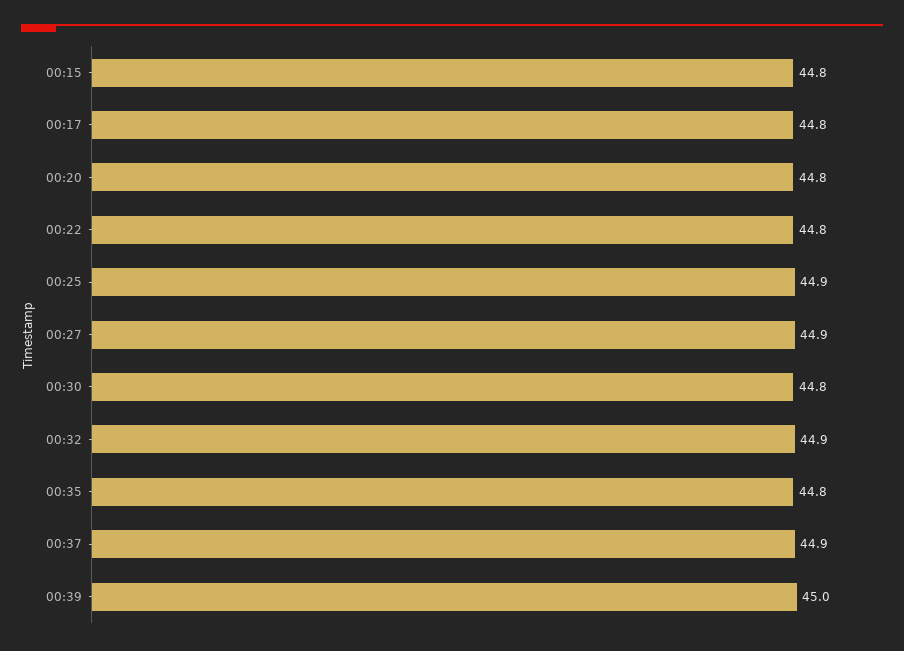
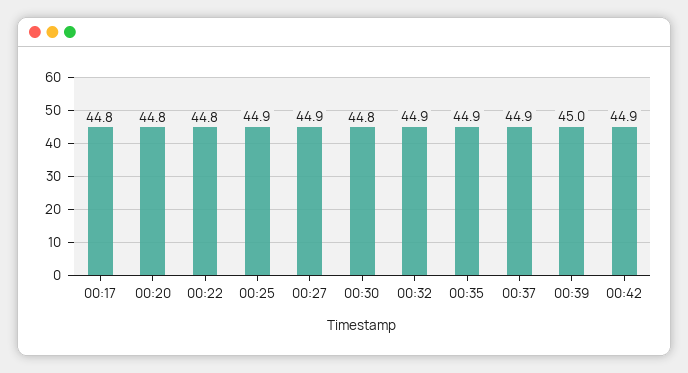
00:15: 44.8 -> none
00:35: 44.8 -> 44.9
00:42: none -> 44.9

